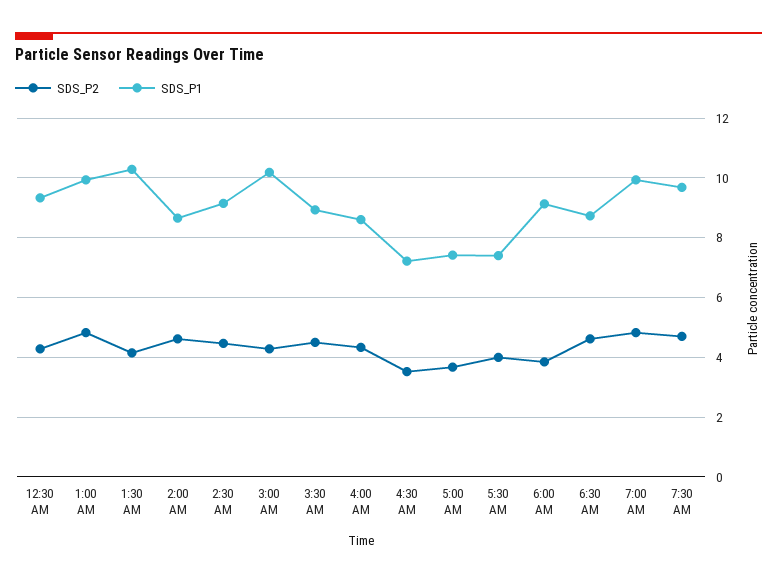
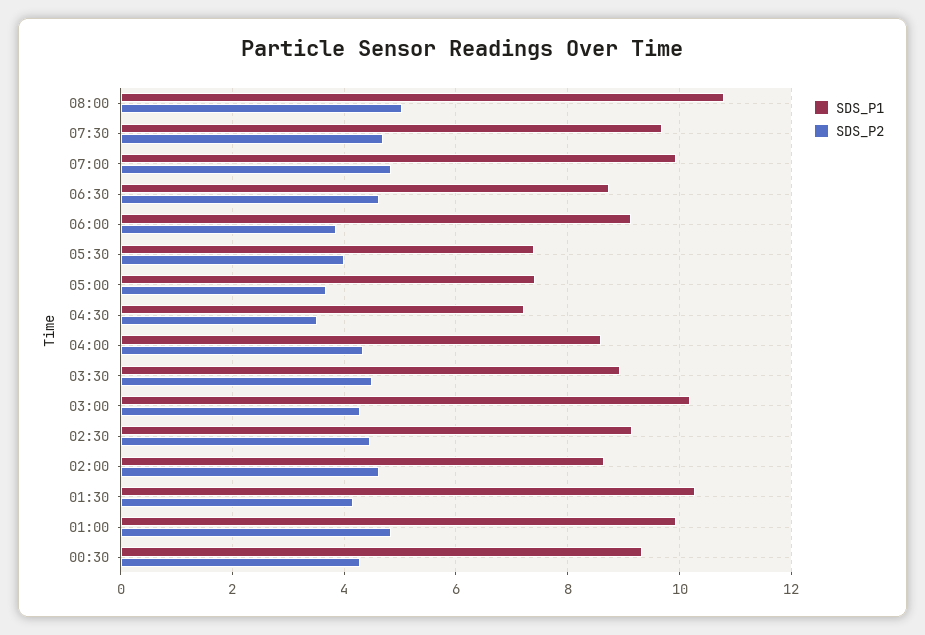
SDS_P1, 08:00: none -> 10.8
SDS_P2, 08:00: none -> 5

